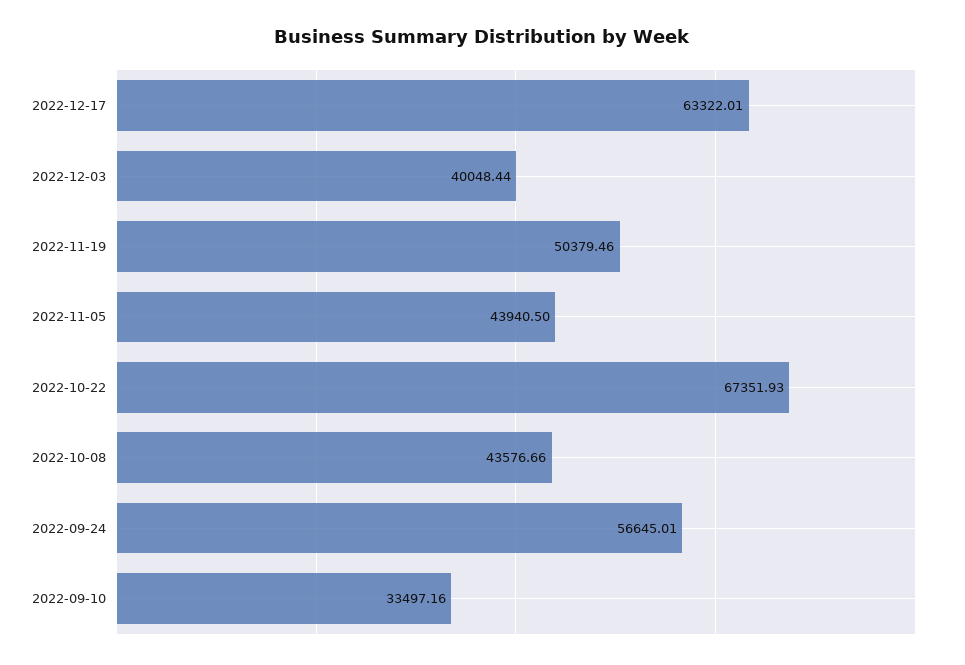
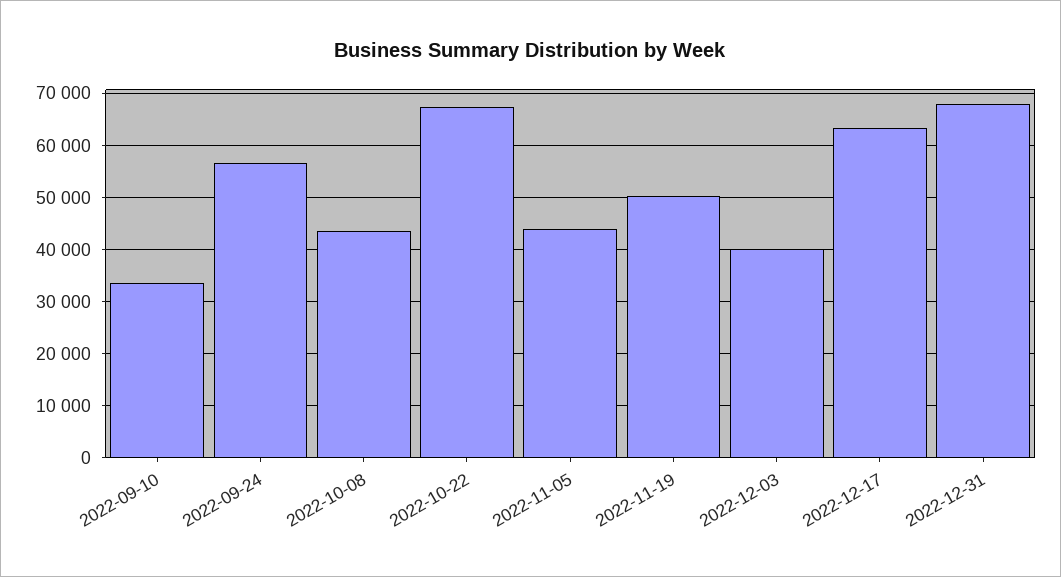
2022-12-31: none -> 68000

